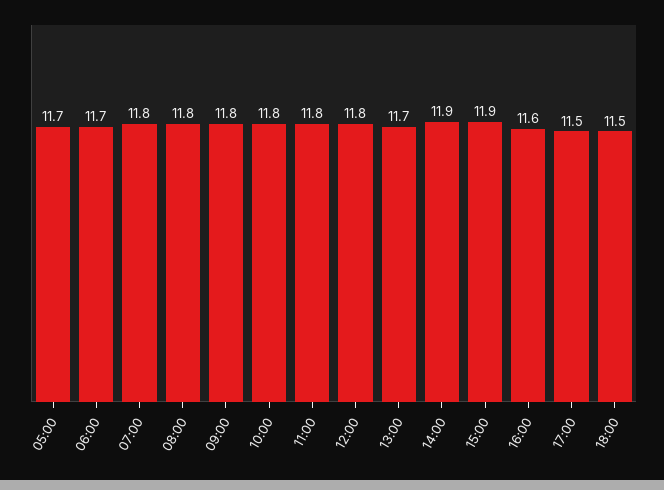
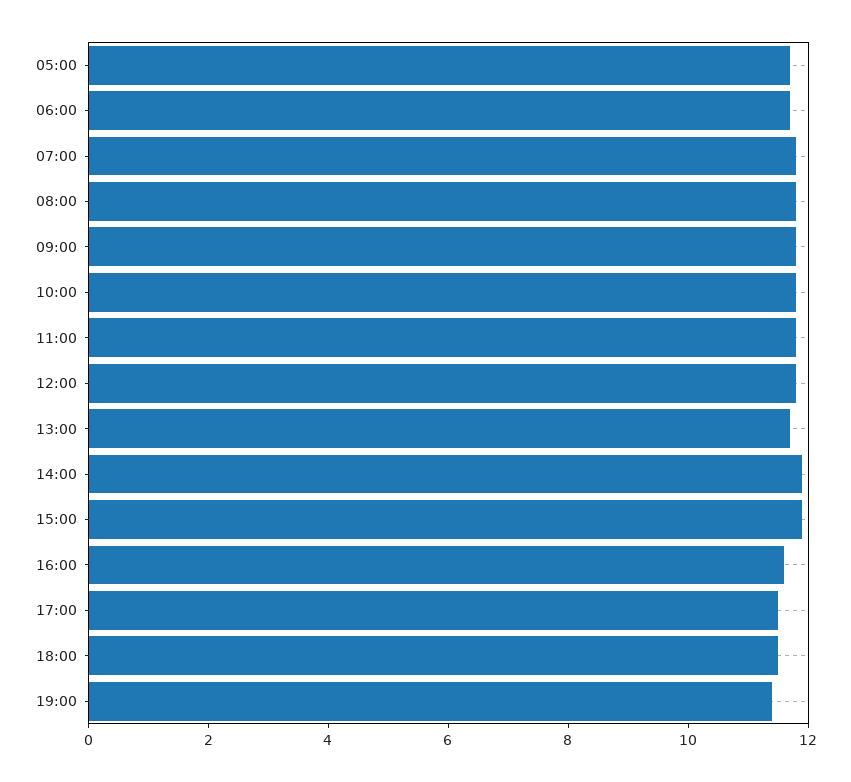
19:00: none -> 11.5

